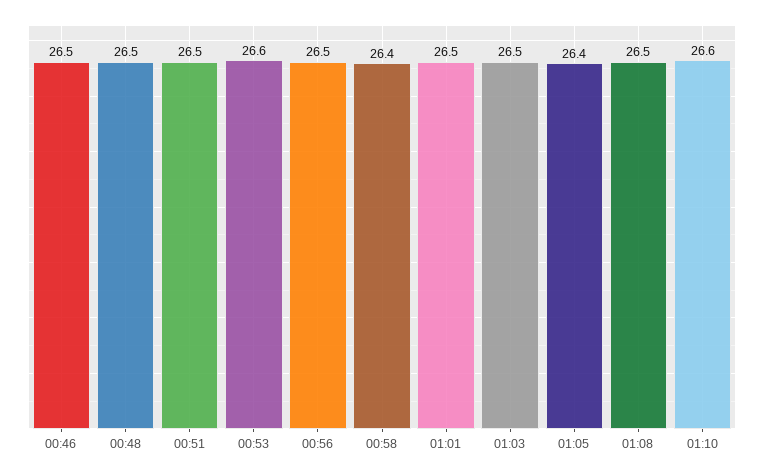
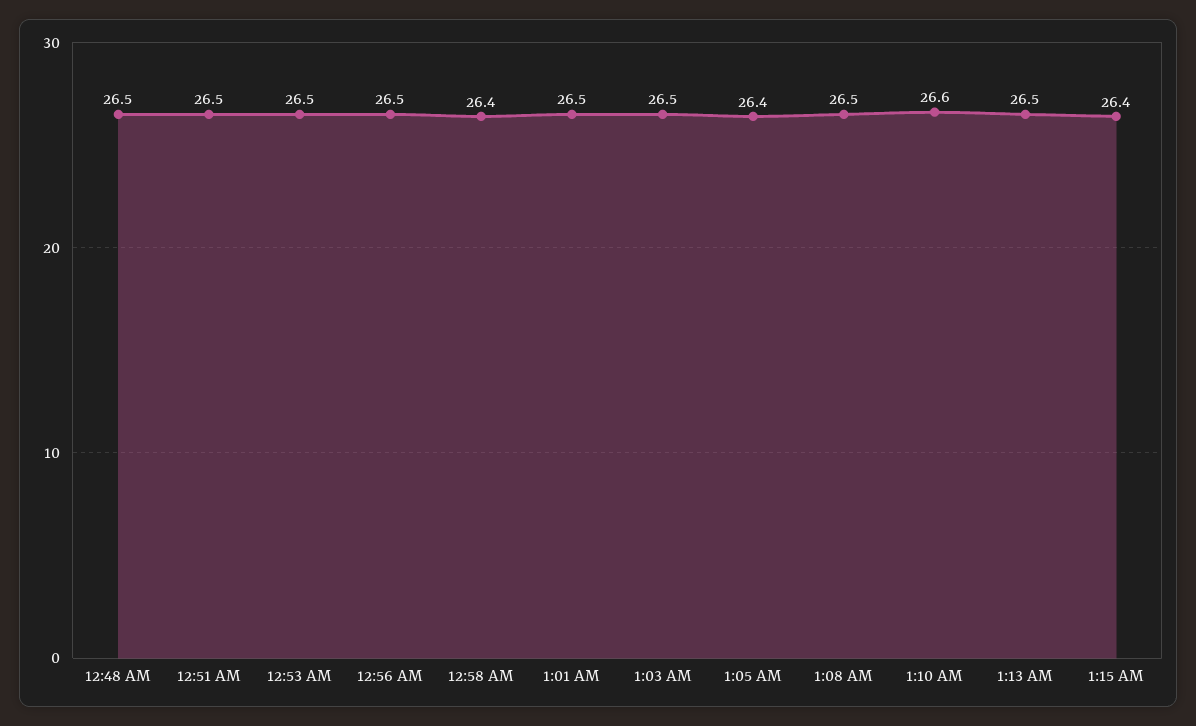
00:46: 26.5 -> none
00:53: 26.6 -> 26.5
1:13 AM: none -> 26.5
1:15 AM: none -> 26.4

